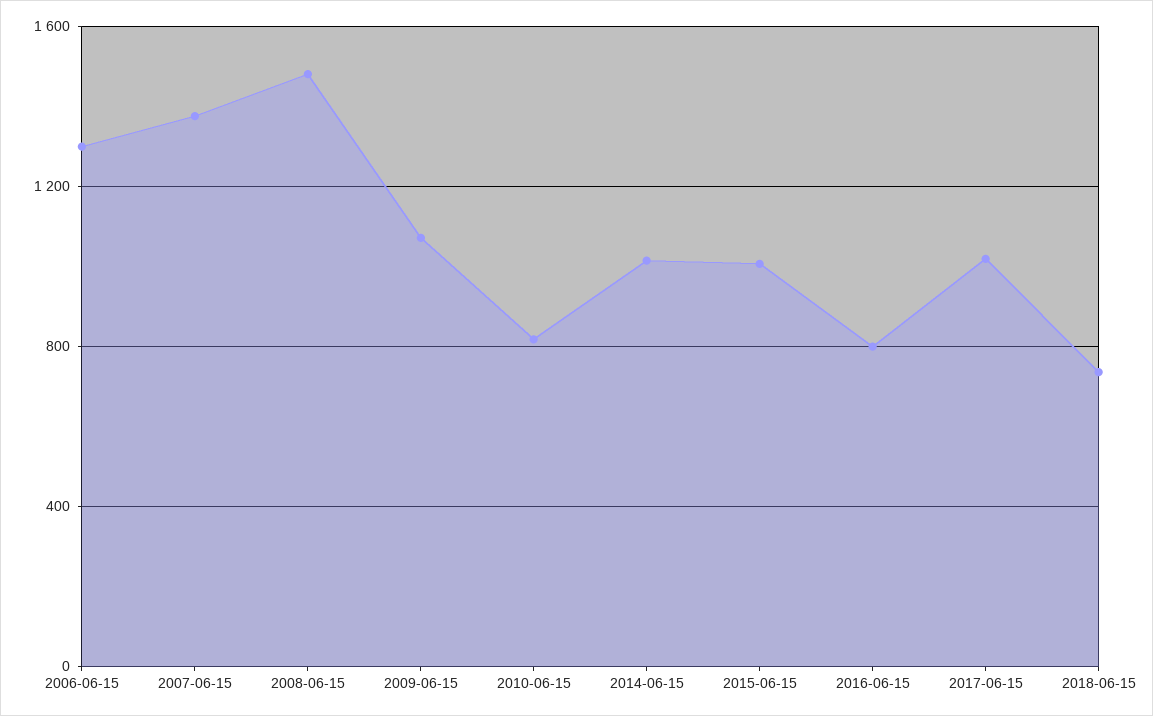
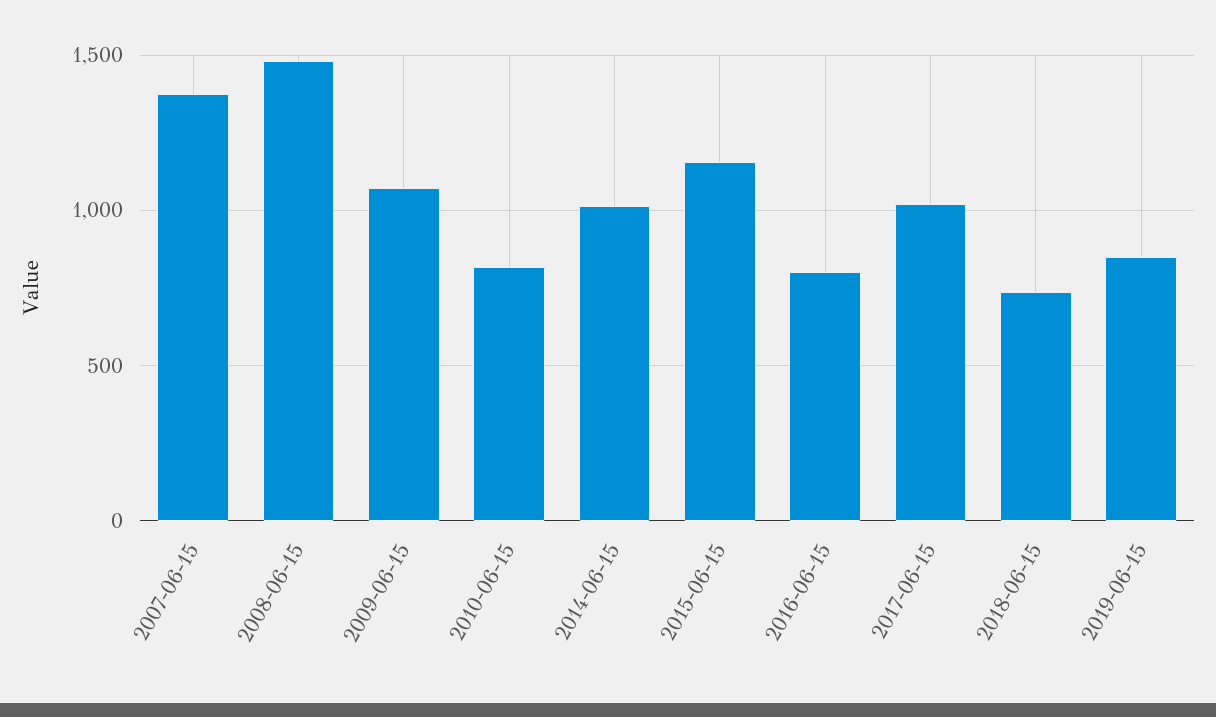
2006-06-15: 1300 -> none
2015-06-15: 1000 -> 1150
2019-06-15: none -> 850

